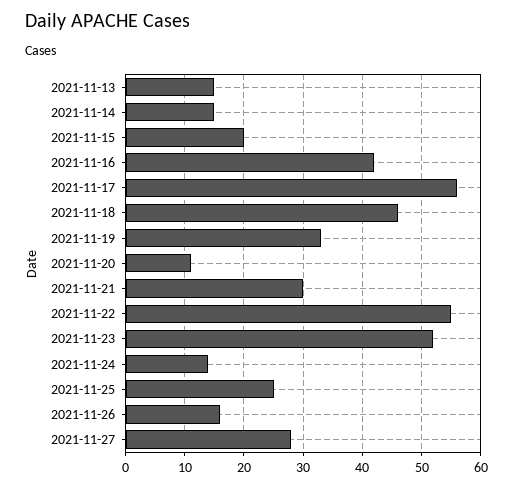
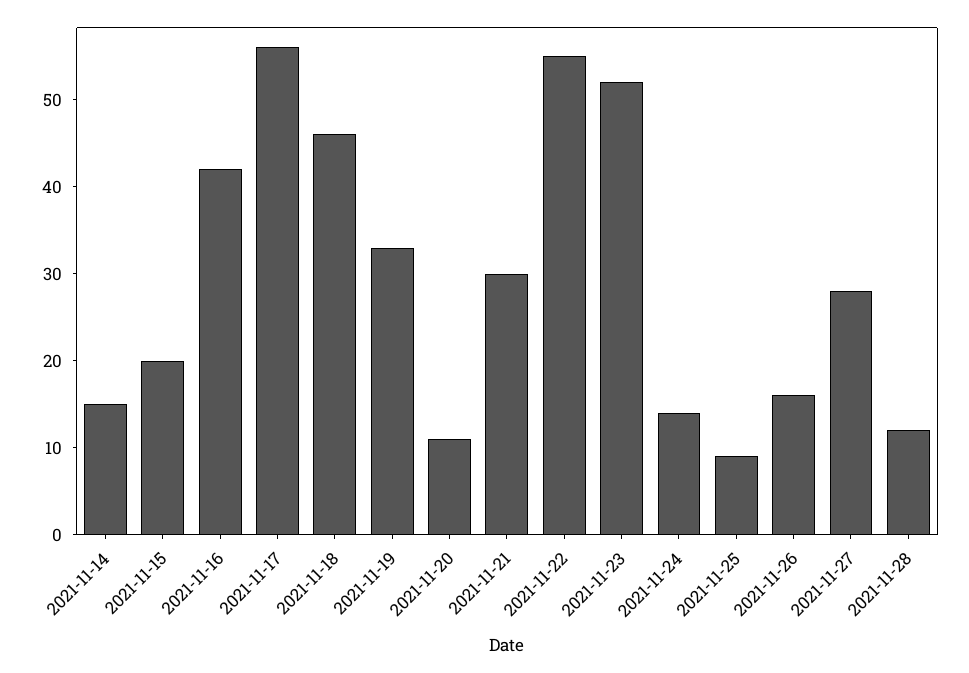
2021-11-13: 15 -> none
2021-11-25: 25 -> 9
2021-11-28: none -> 12

